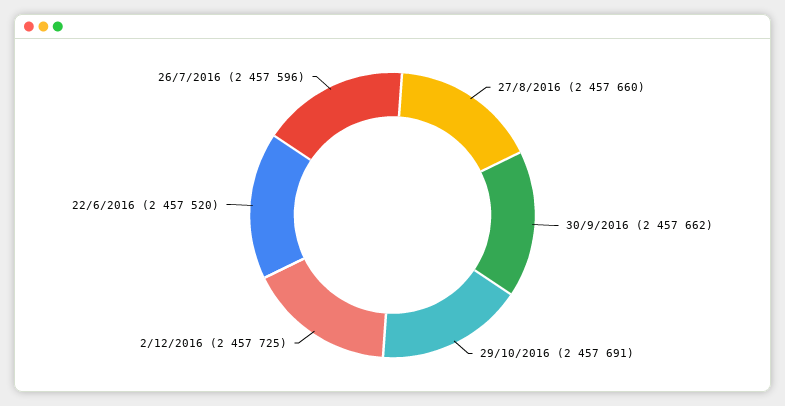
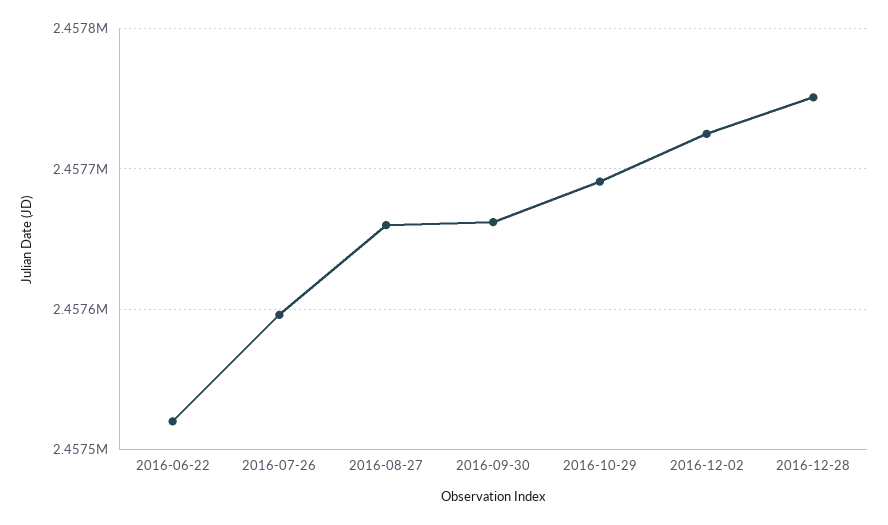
2016-12-28: none -> 2457750

